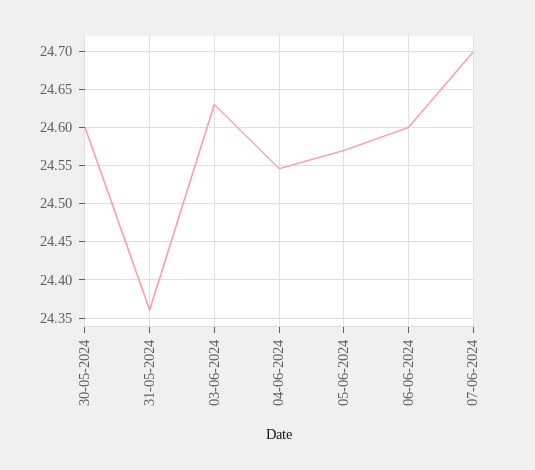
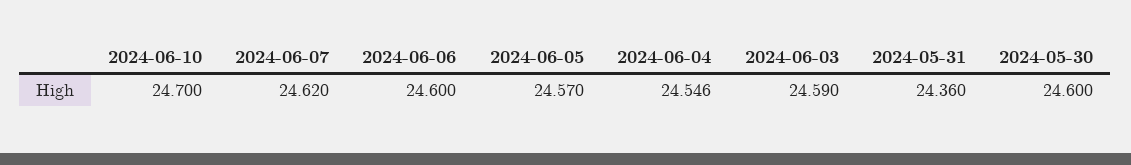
03-06-2024: 24.63 -> 24.59
07-06-2024: 24.7 -> 24.62
2024-06-10: none -> 24.7

